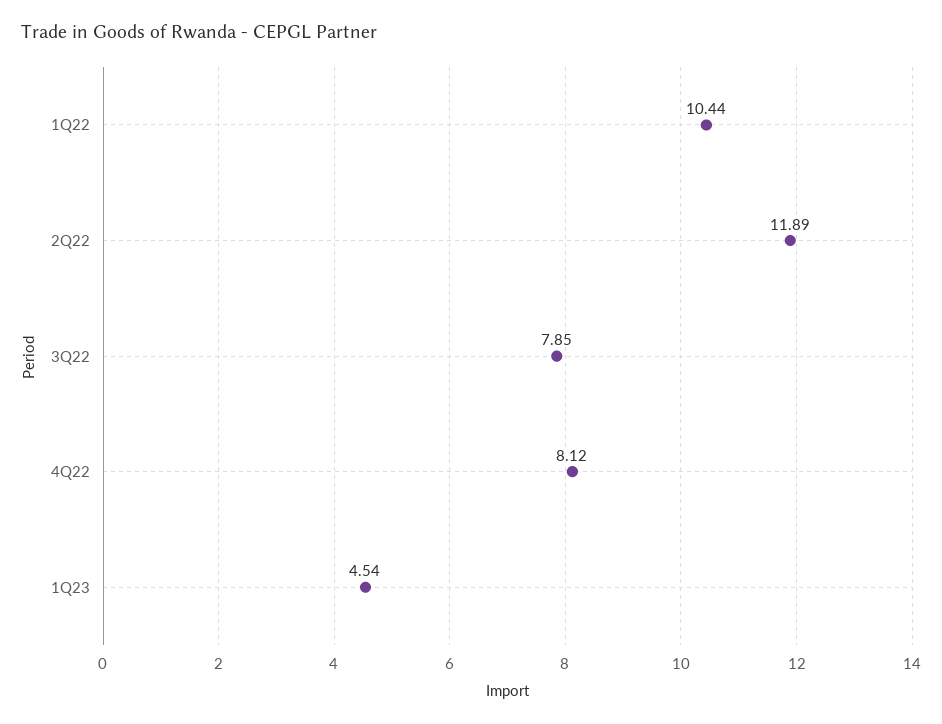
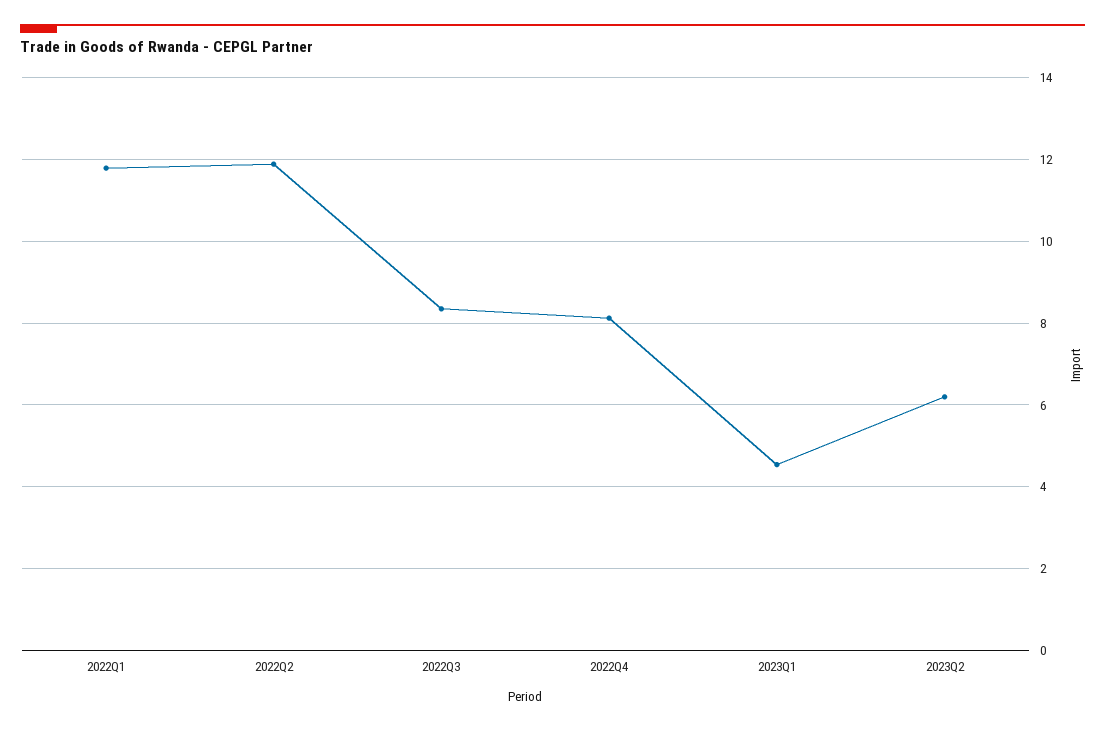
1Q22: 10.44 -> 11.8
3Q22: 7.85 -> 8.4
2023Q2: none -> 6.2

